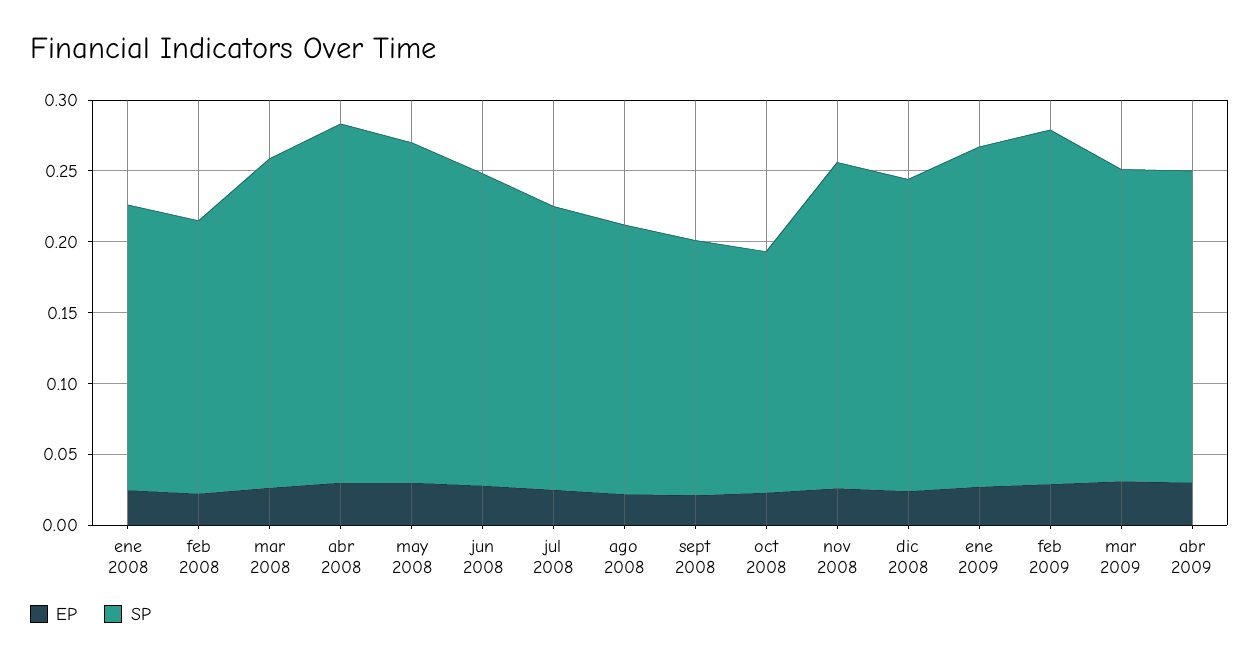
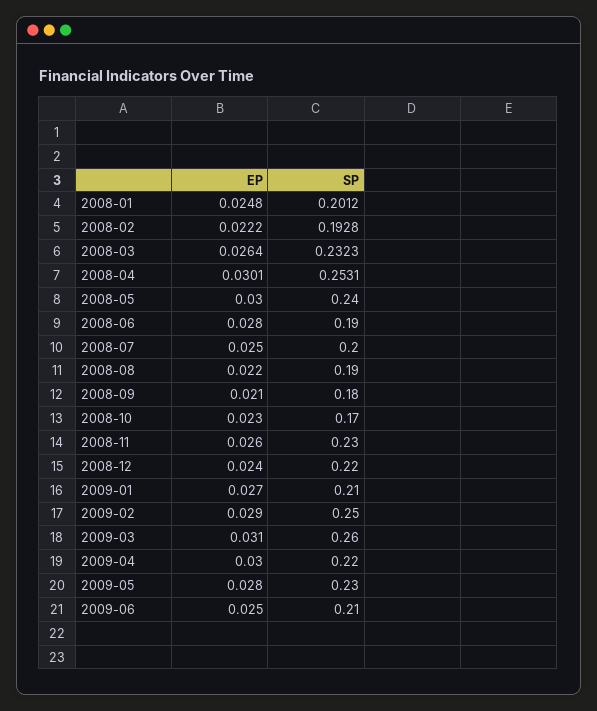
SP, jun 2008: 0.22 -> 0.19
SP, ene 2009: 0.24 -> 0.21
SP, mar 2009: 0.22 -> 0.26
EP, 2009-05: none -> 0.028
SP, 2009-05: none -> 0.23
EP, 2009-06: none -> 0.025
SP, 2009-06: none -> 0.21

